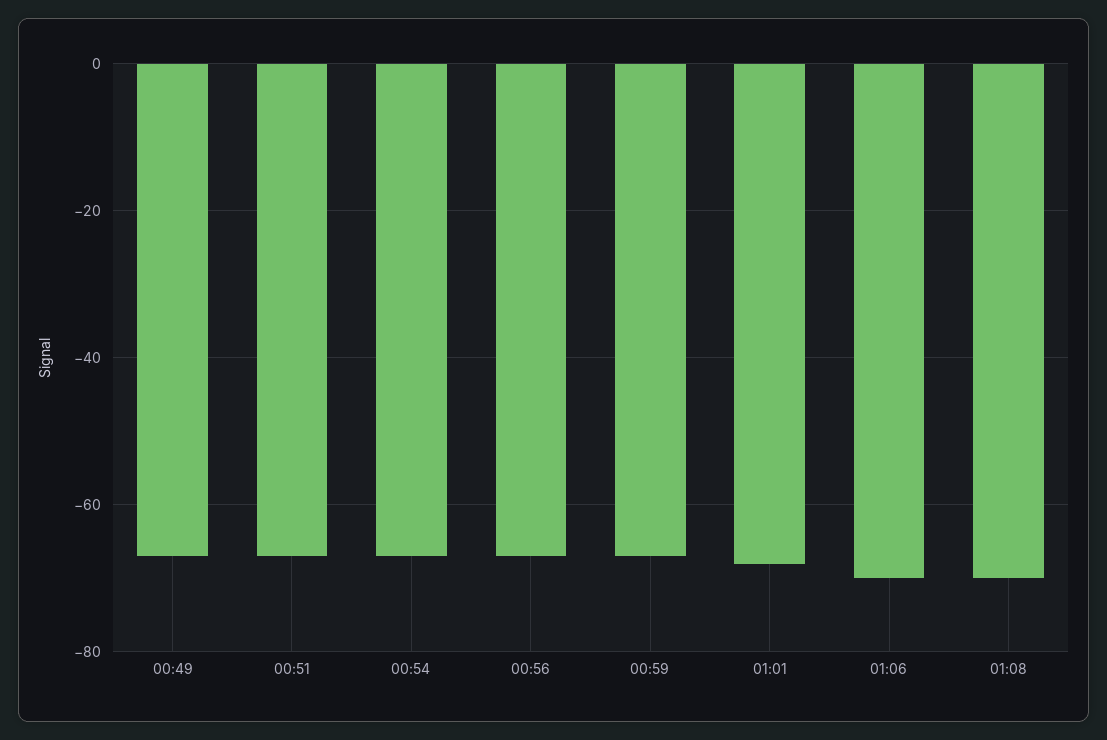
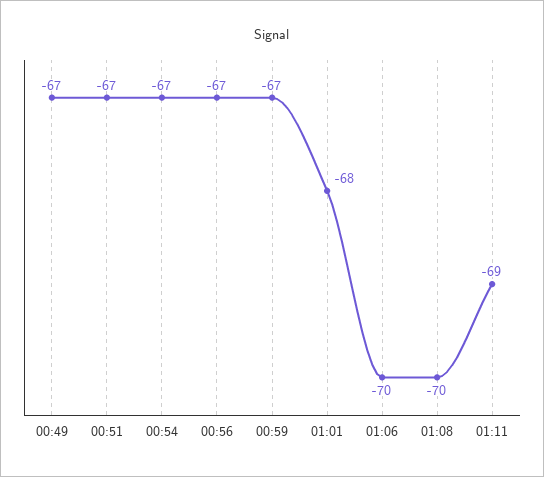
01:11: none -> -69

